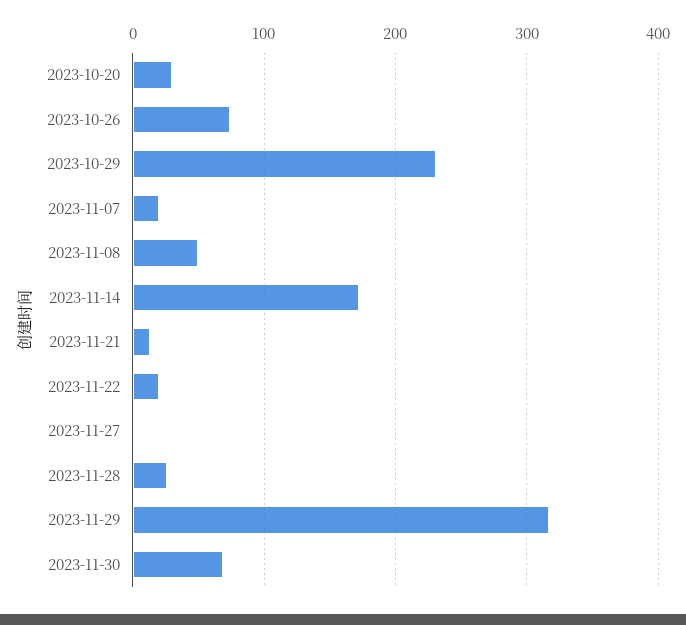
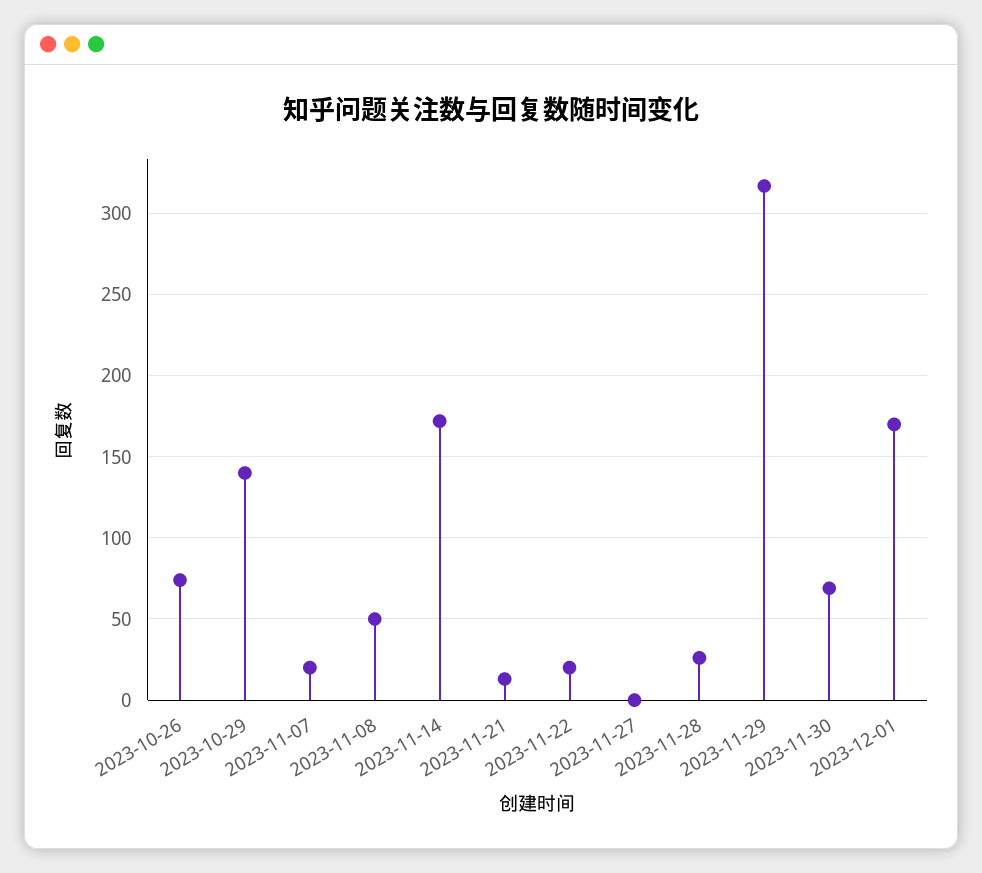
2023-10-20: 30 -> none
2023-10-29: 230 -> 140
2023-12-01: none -> 170

